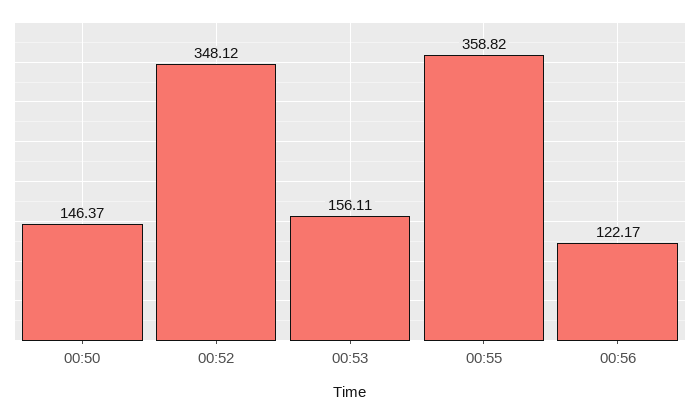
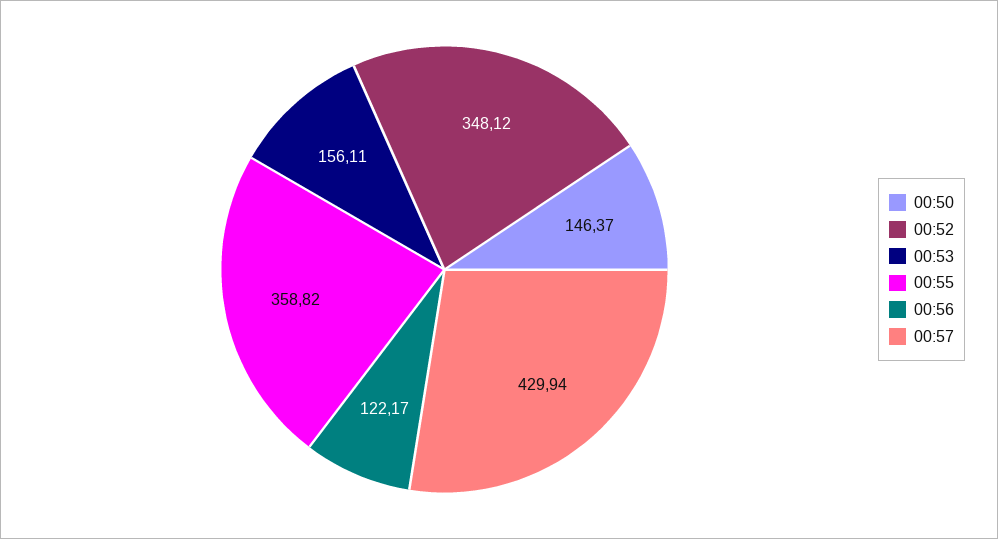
00:57: none -> 429.94

